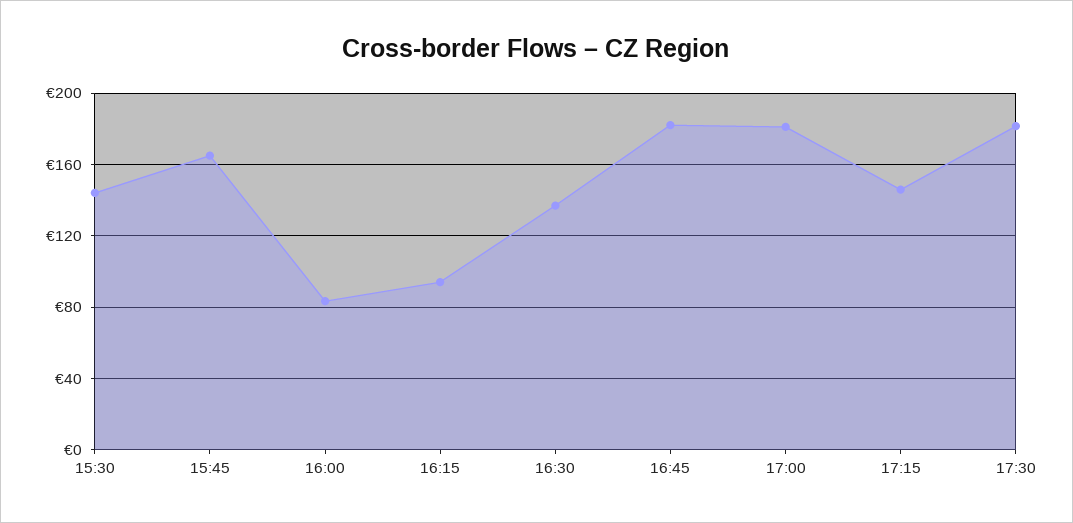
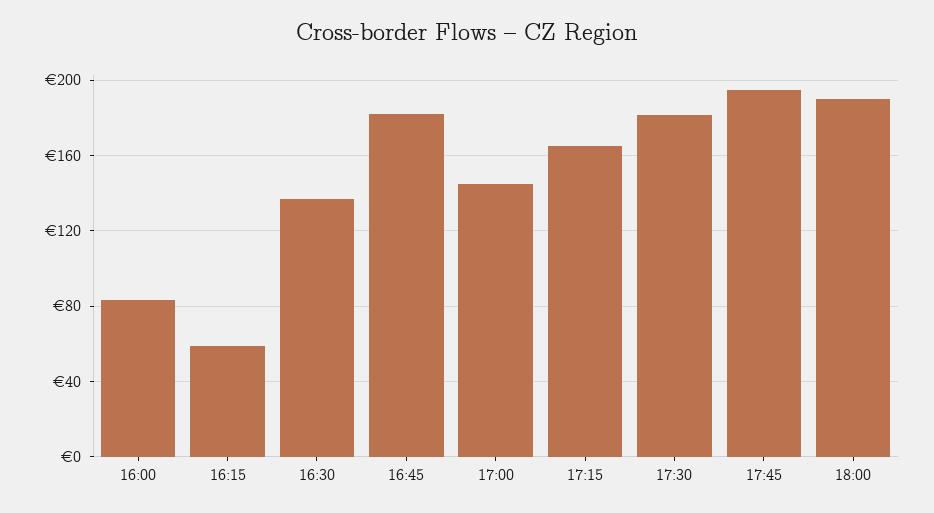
15:30: 145 -> none
15:45: 165 -> none
16:15: 95 -> 60
17:00: 180 -> 145
17:15: 145 -> 165
17:45: none -> 195
18:00: none -> 190

